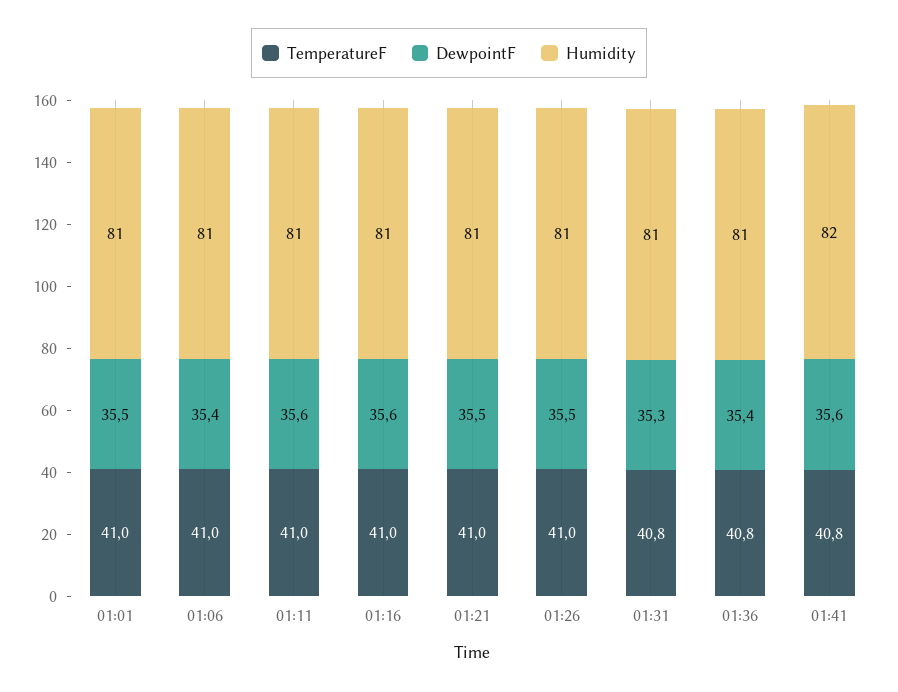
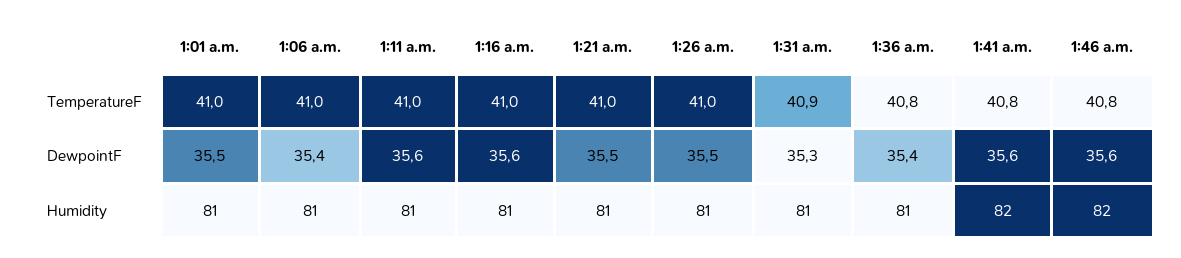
TemperatureF, 01:31: 40.8 -> 40.9
TemperatureF, 1:46 a.m.: none -> 40.8
DewpointF, 1:46 a.m.: none -> 35.6
Humidity, 1:46 a.m.: none -> 82

